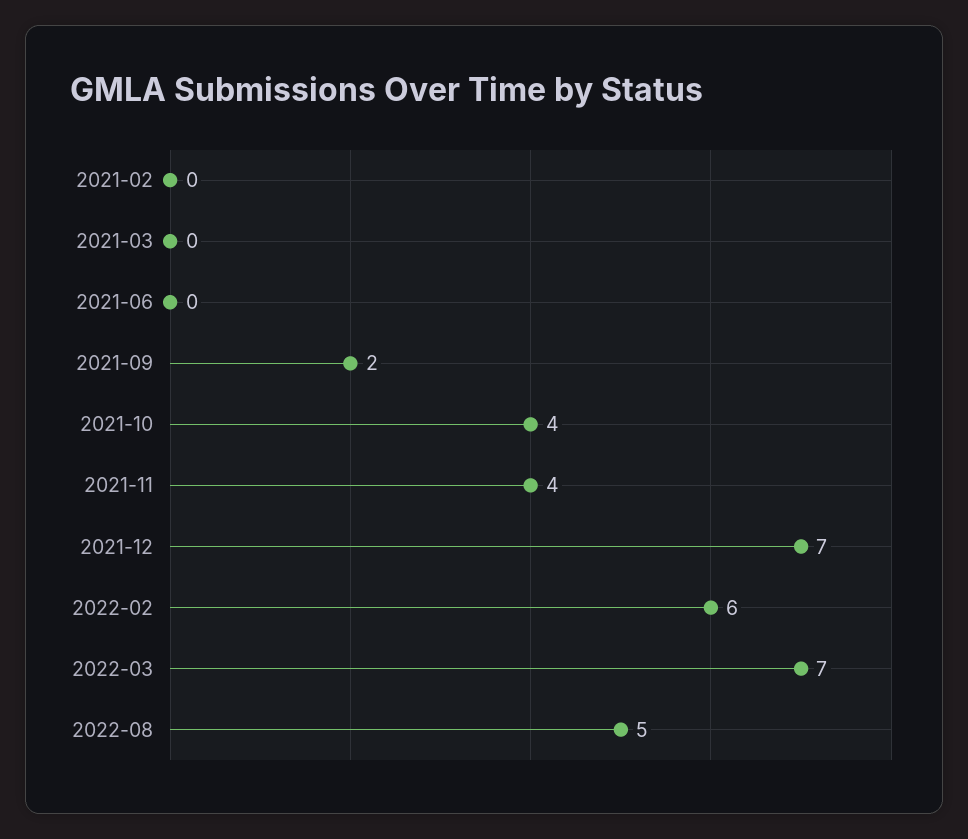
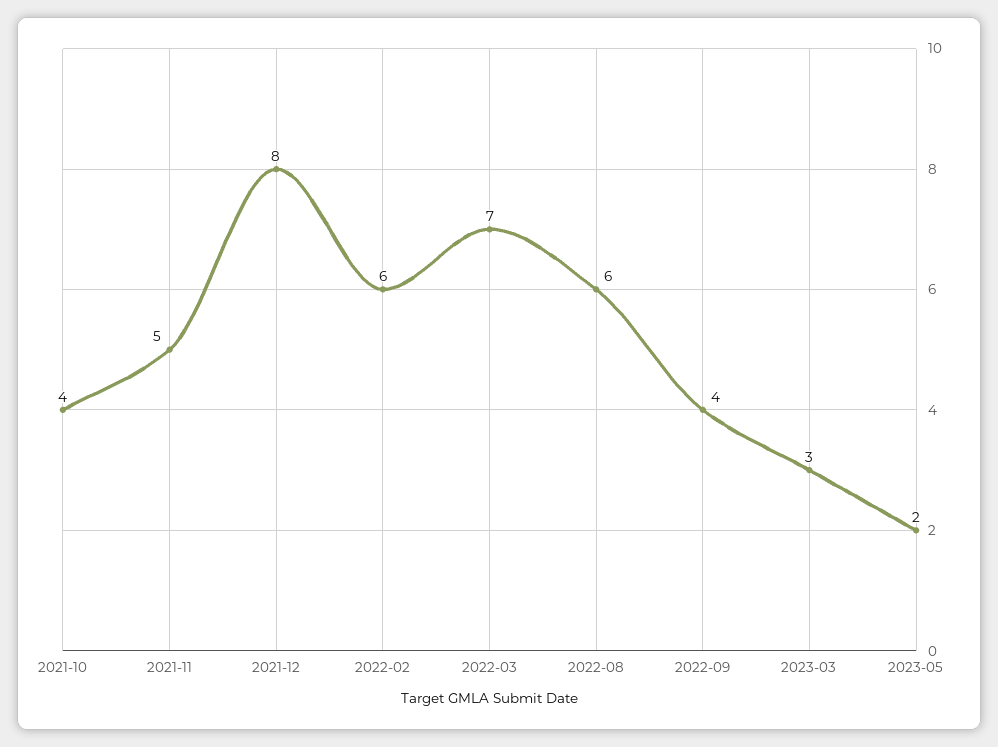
2021-02: 0 -> none
2021-03: 0 -> none
2021-06: 0 -> none
2021-09: 2 -> none
2021-11: 4 -> 5
2021-12: 7 -> 8
2022-08: 5 -> 6
2022-09: none -> 4
2023-03: none -> 3
2023-05: none -> 2

